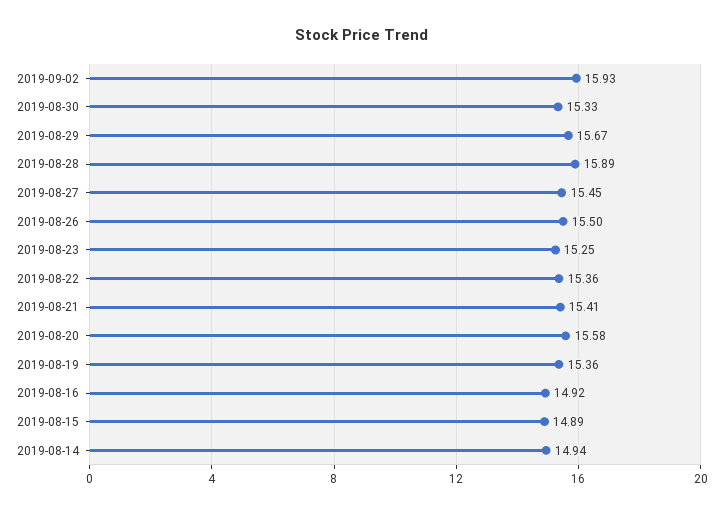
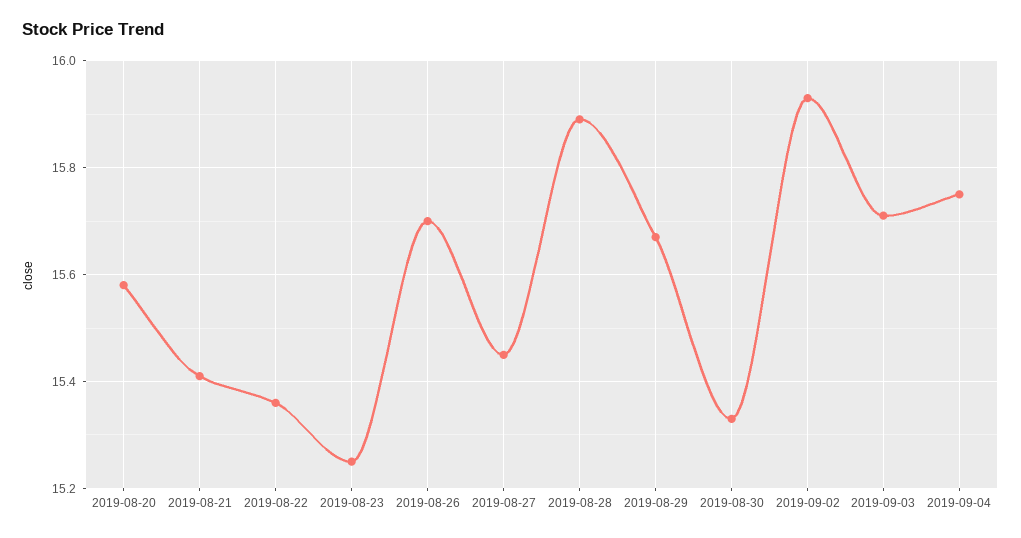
2019-08-26: 15.5 -> 15.7
2019-08-19: 15.36 -> none
2019-08-16: 14.92 -> none
2019-08-15: 14.89 -> none
2019-08-14: 14.94 -> none
2019-09-03: none -> 15.7
2019-09-04: none -> 15.75

